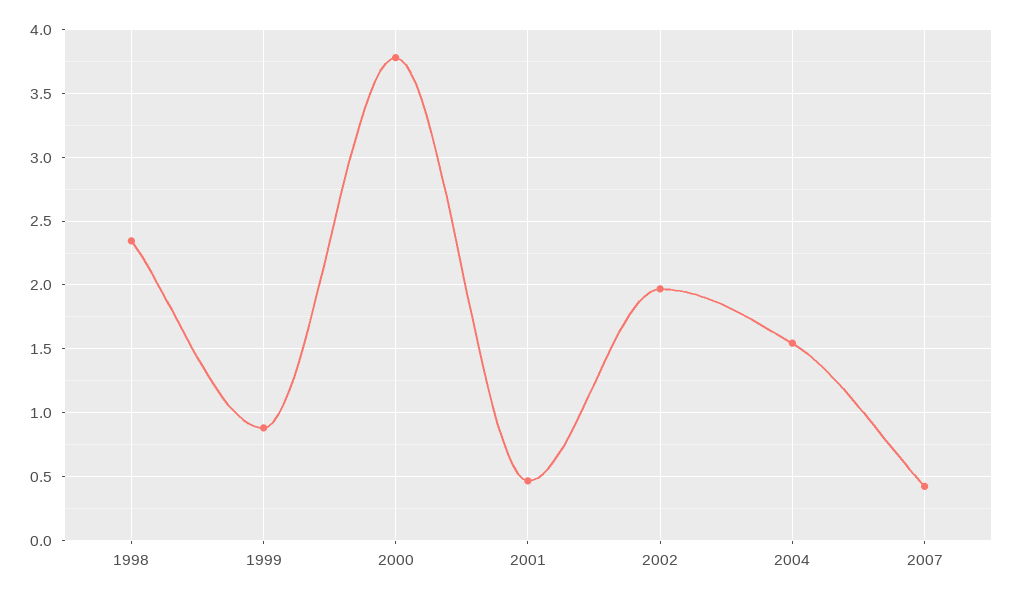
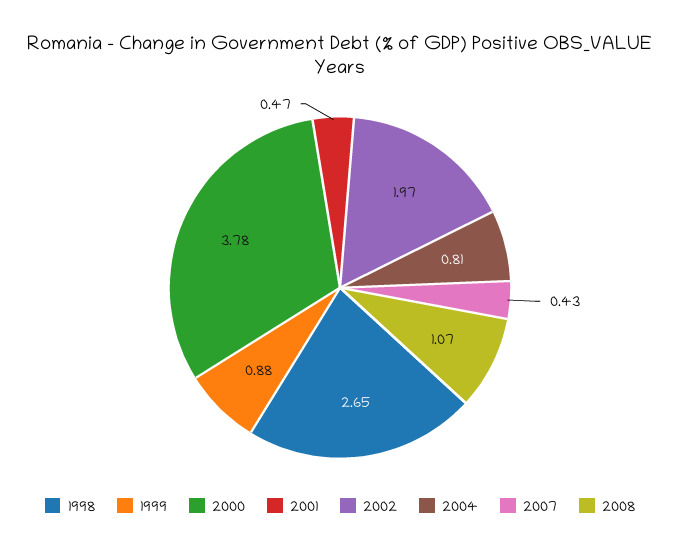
1998: 2.35 -> 2.65
2004: 1.55 -> 0.81
2008: none -> 1.07

